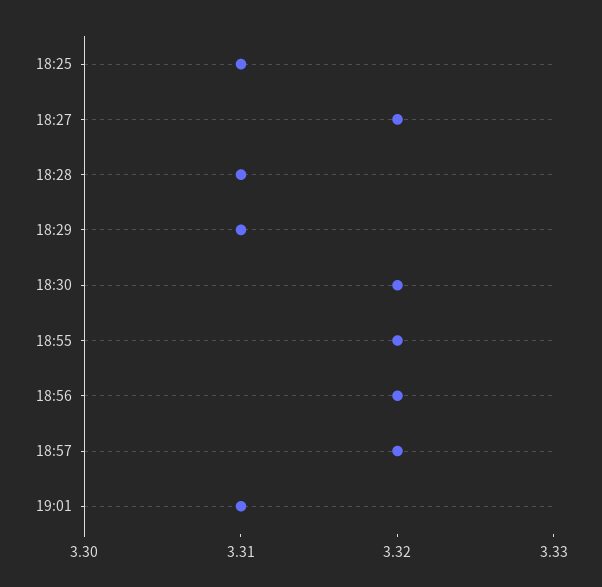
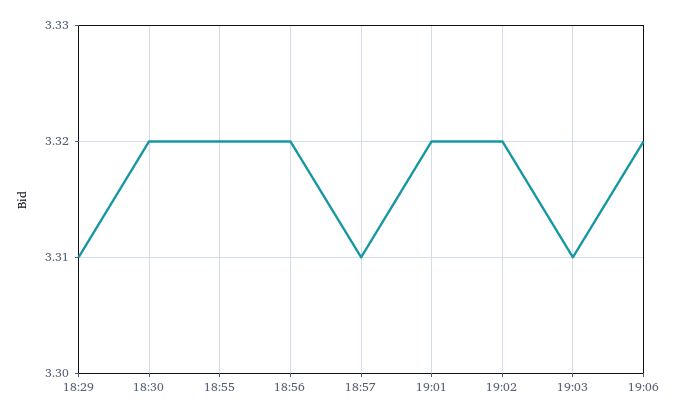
18:25: 3.31 -> none
18:27: 3.32 -> none
18:28: 3.31 -> none
18:57: 3.32 -> 3.31
19:01: 3.31 -> 3.32
19:02: none -> 3.32
19:03: none -> 3.31
19:06: none -> 3.32

